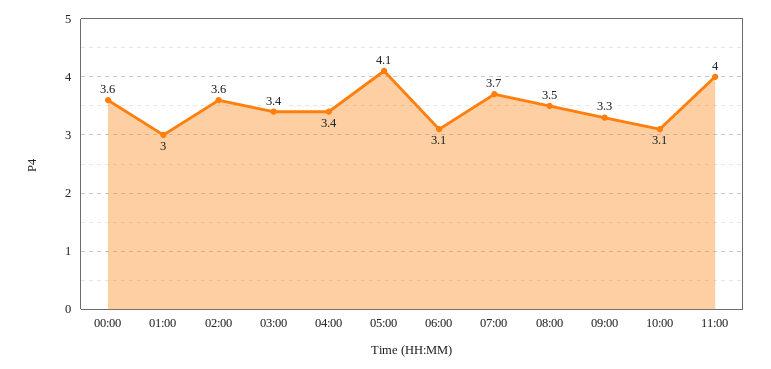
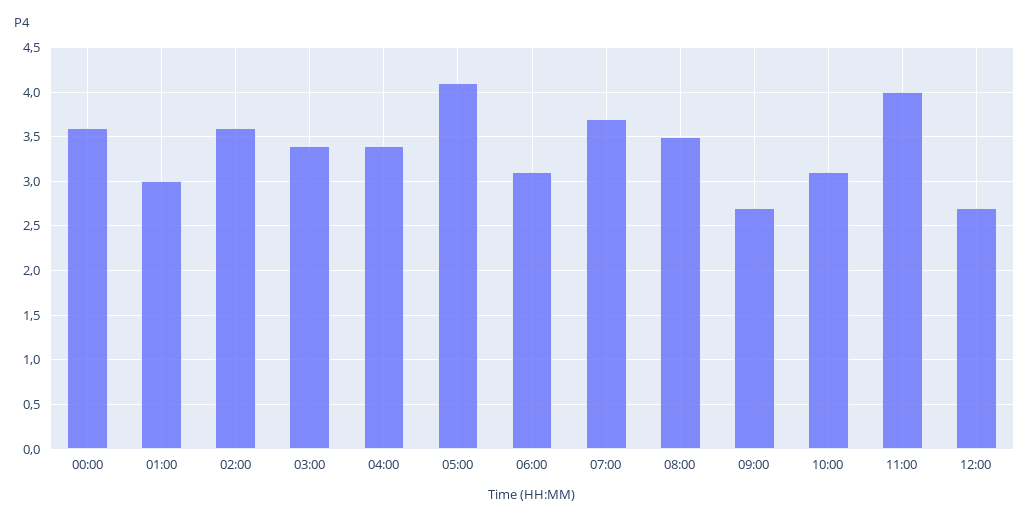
09:00: 3.3 -> 2.7
12:00: none -> 2.7

